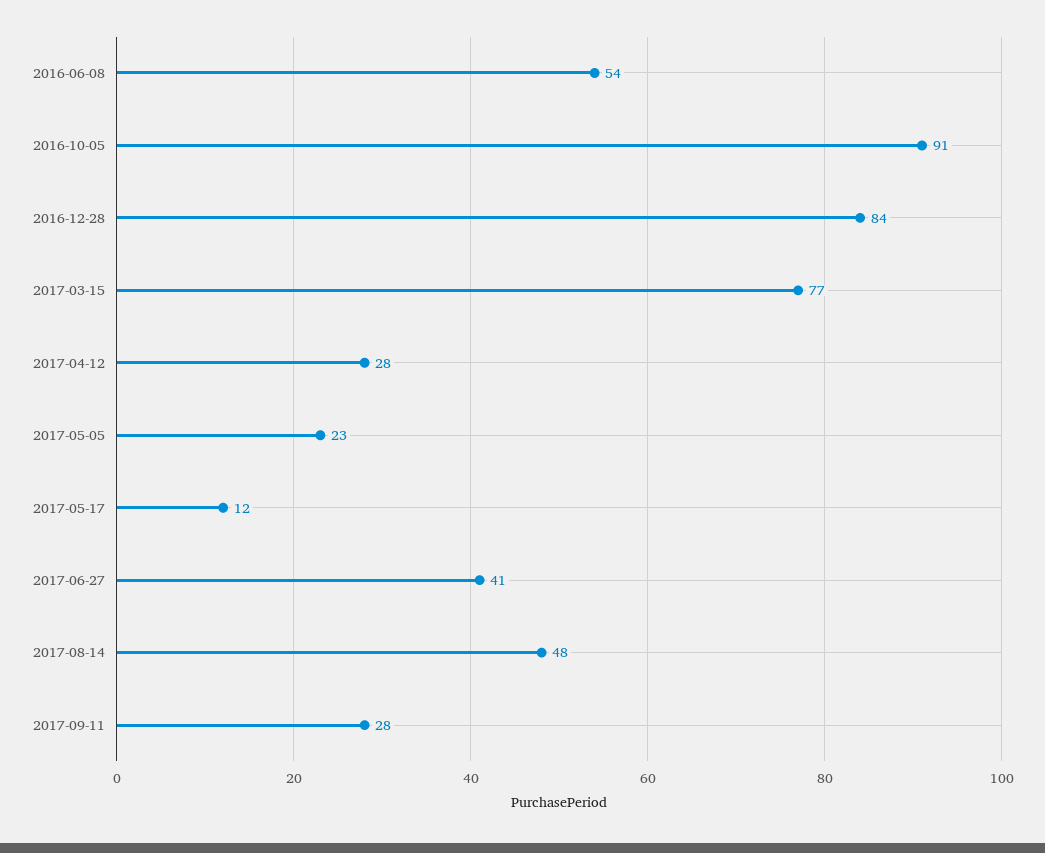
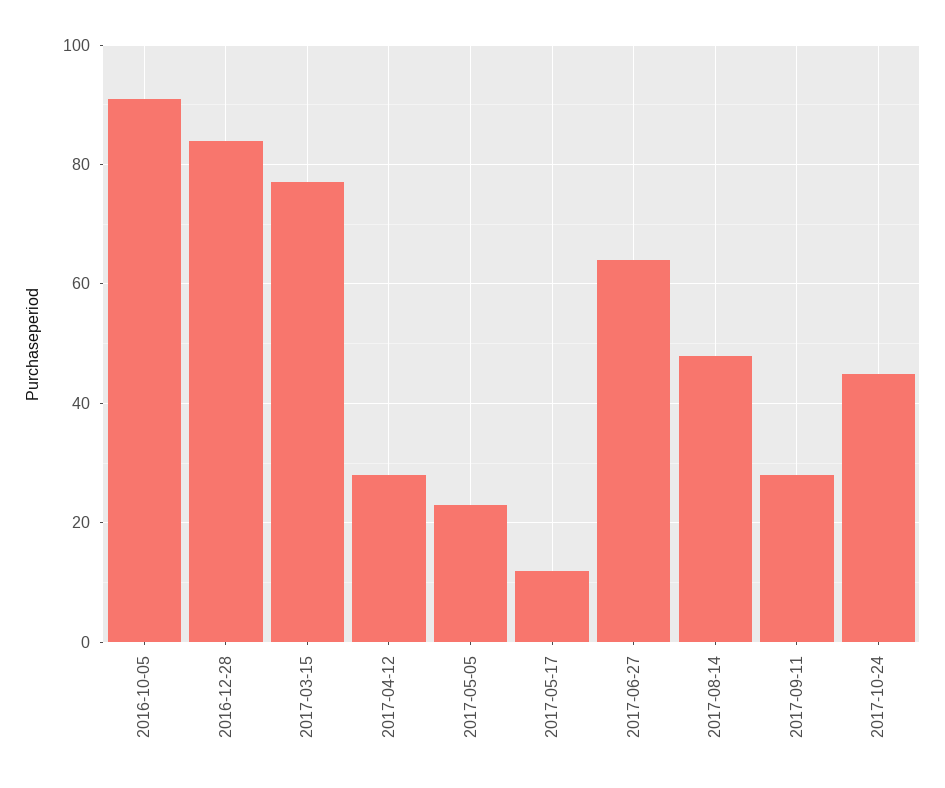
2016-06-08: 54 -> none
2017-06-27: 41 -> 65
2017-10-24: none -> 45

